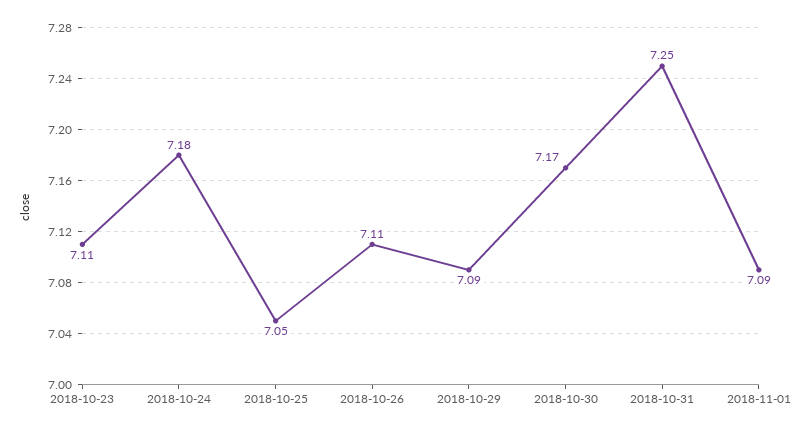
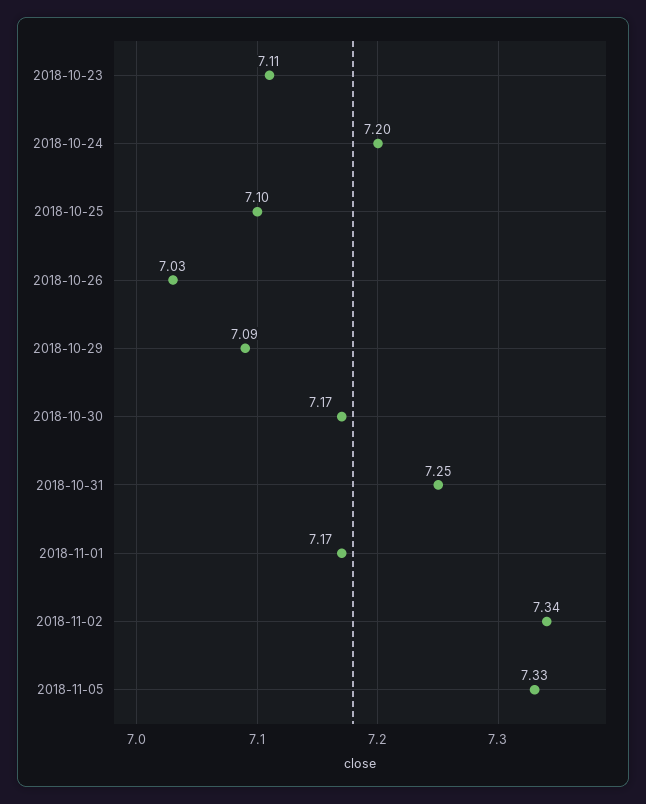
2018-10-24: 7.18 -> 7.2
2018-10-25: 7.05 -> 7.1
2018-10-26: 7.11 -> 7.03
2018-11-01: 7.09 -> 7.17
2018-11-02: none -> 7.34
2018-11-05: none -> 7.33

